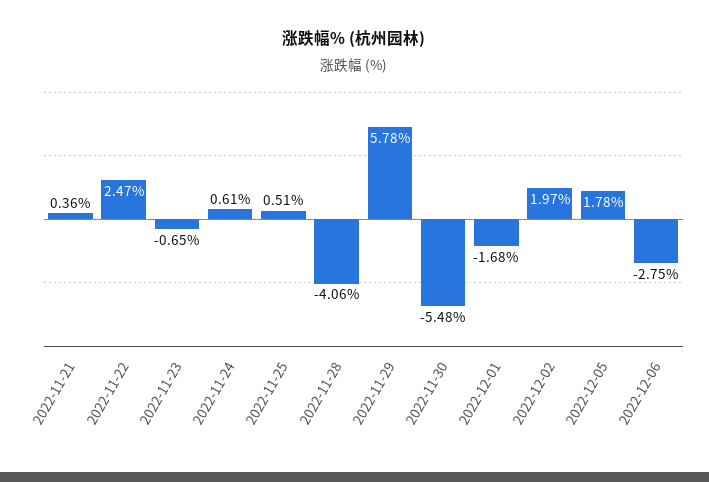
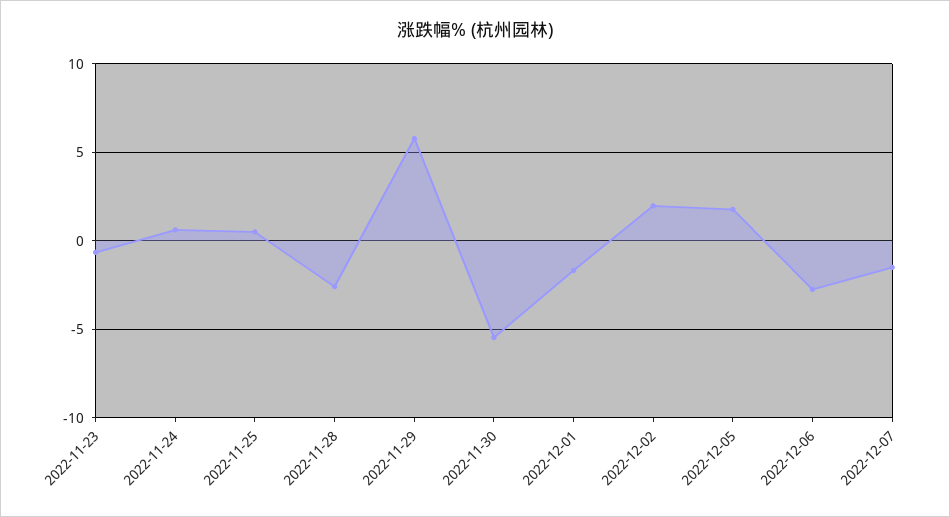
2022-11-21: 0.36 -> none
2022-11-22: 2.47 -> none
2022-11-28: -4.06 -> -2.5
2022-12-07: none -> -1.5

